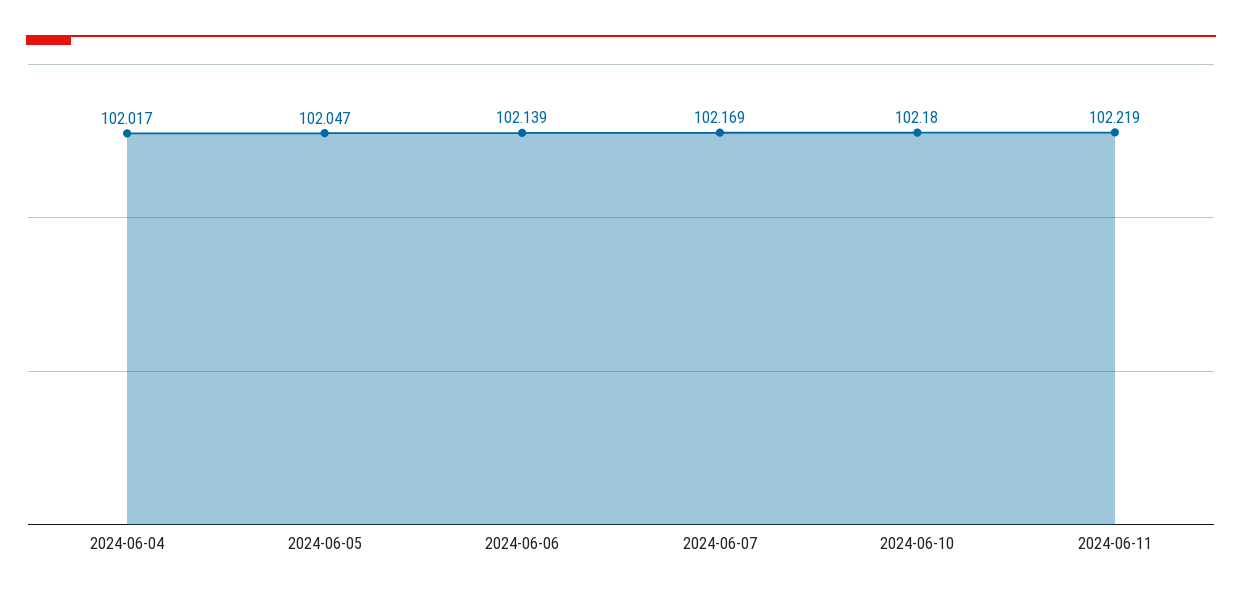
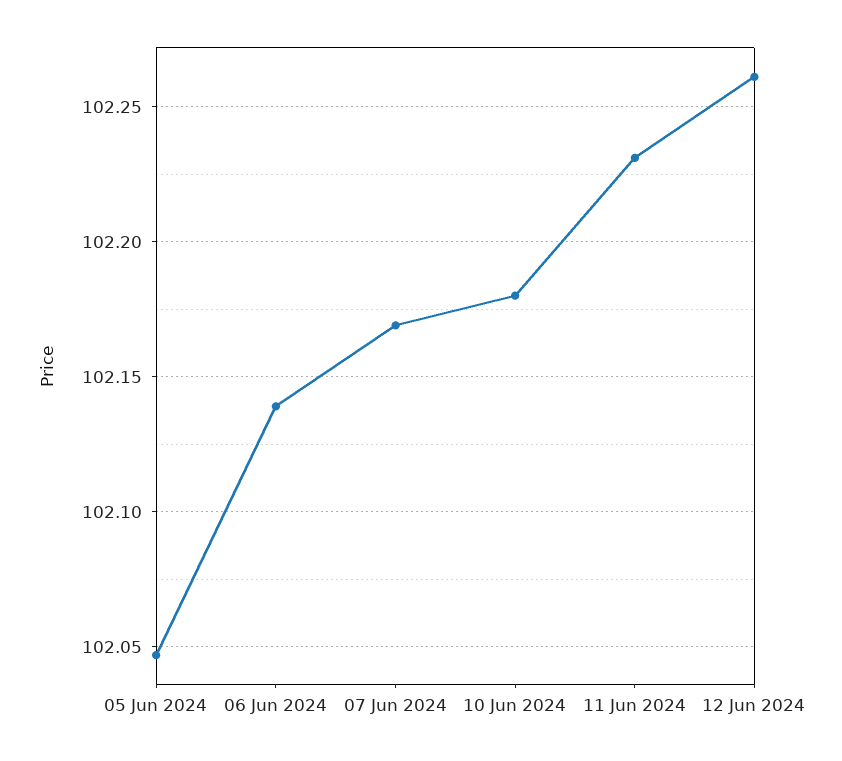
2024-06-04: 102.017 -> none
2024-06-11: 102.219 -> 102.23
12 Jun 2024: none -> 102.26

